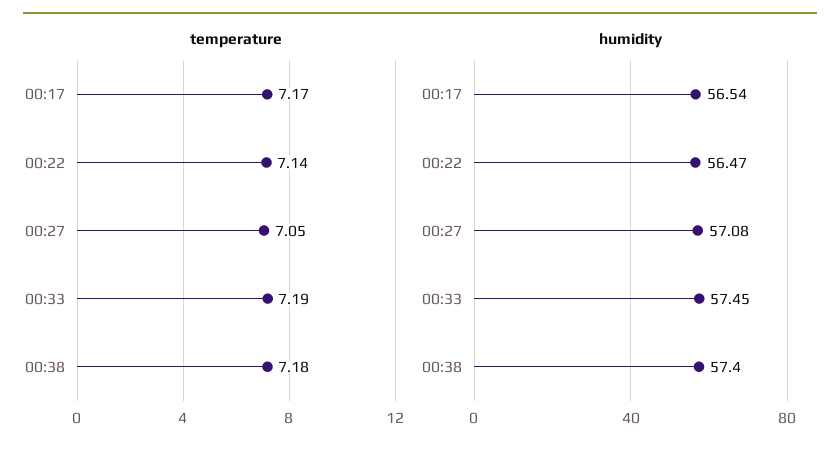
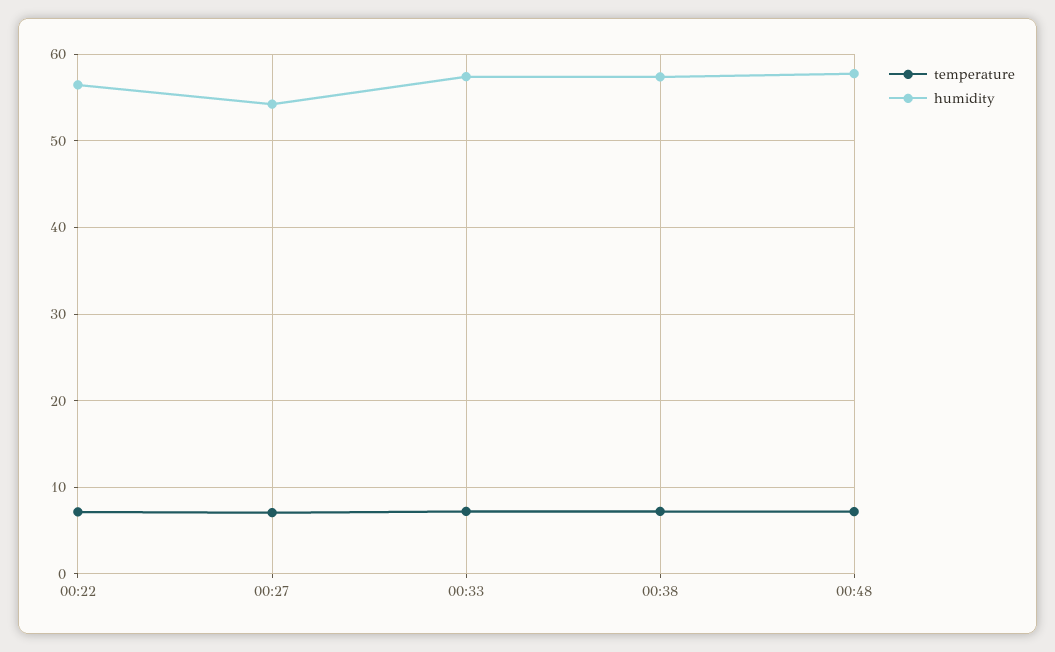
temperature, 00:17: 7.17 -> none
humidity, 00:17: 56.54 -> none
humidity, 00:27: 57.08 -> 54
temperature, 00:48: none -> 7
humidity, 00:48: none -> 58

